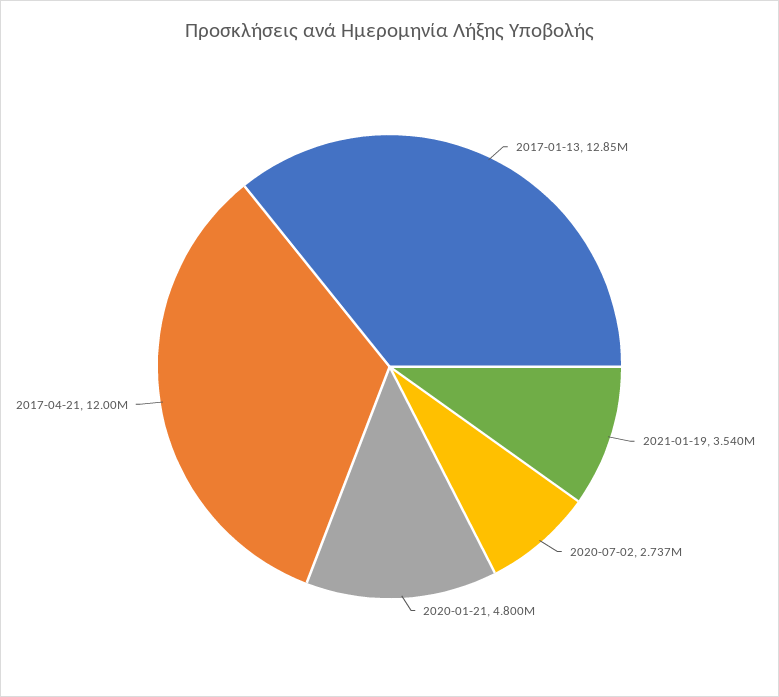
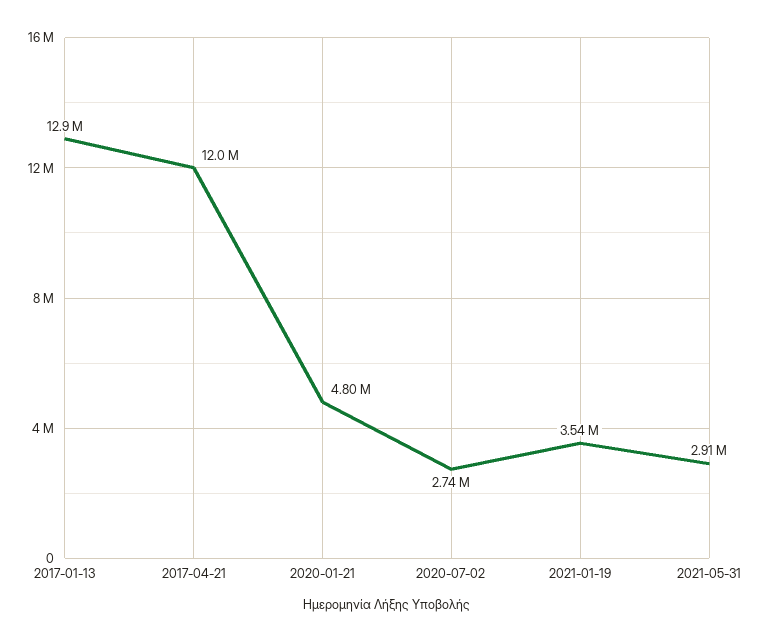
2021-05-31: none -> 2910000

